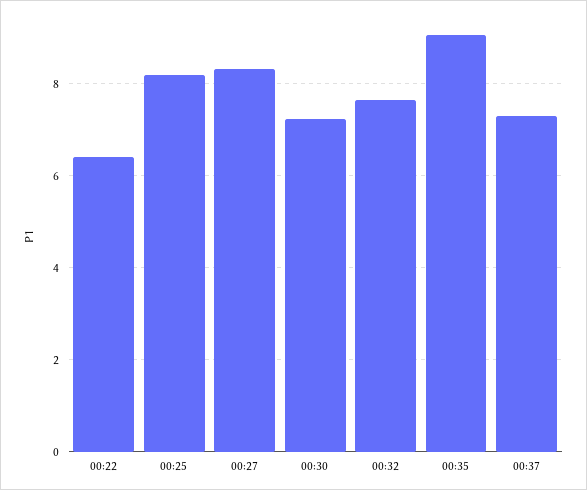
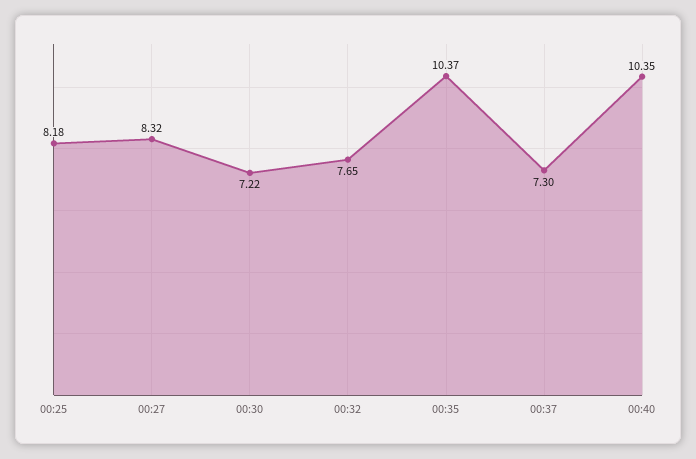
00:22: 6.4 -> none
00:35: 9 -> 10.37
00:40: none -> 10.35

